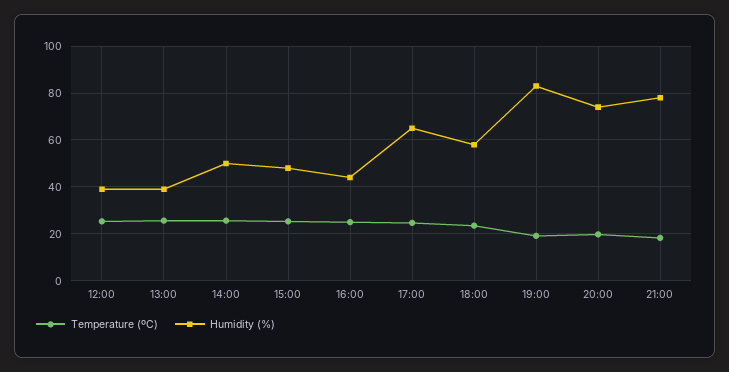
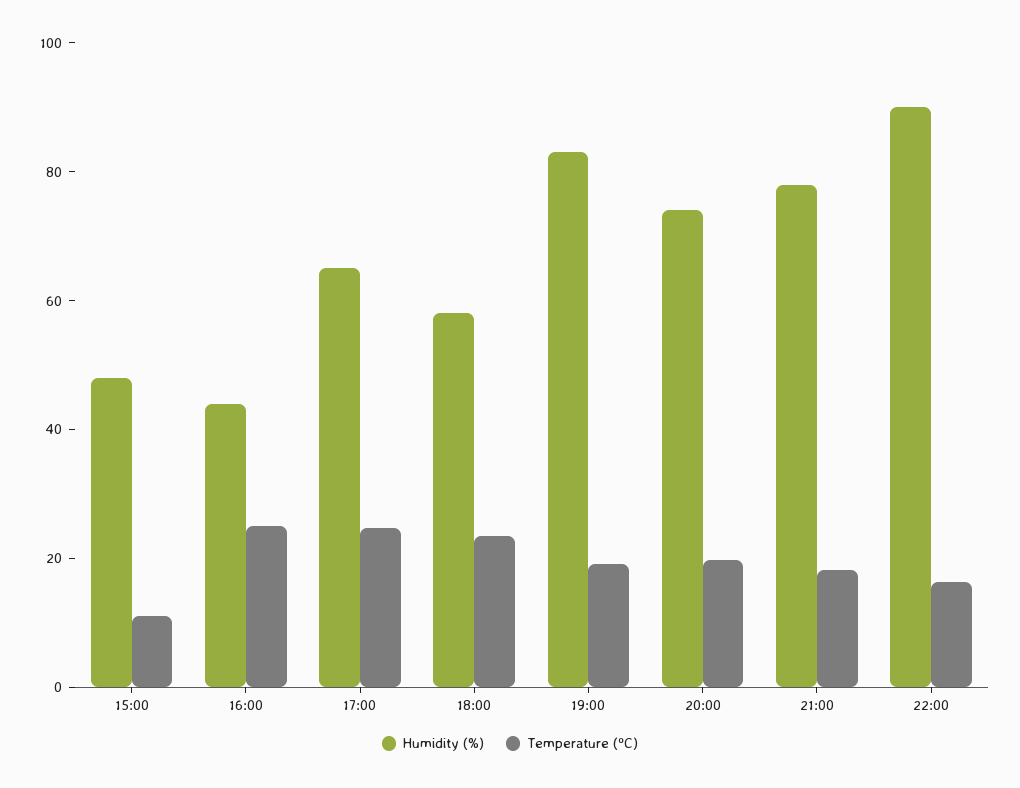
Temperature (ºC), 12:00: 25 -> none
Humidity (%), 12:00: 40 -> none
Temperature (ºC), 13:00: 25 -> none
Humidity (%), 13:00: 40 -> none
Temperature (ºC), 14:00: 25 -> none
Humidity (%), 14:00: 50 -> none
Temperature (ºC), 15:00: 25 -> 10
Humidity (%), 22:00: none -> 90
Temperature (ºC), 22:00: none -> 15

